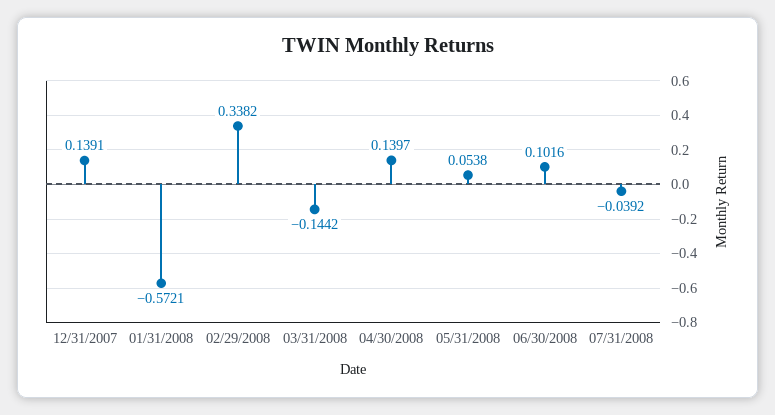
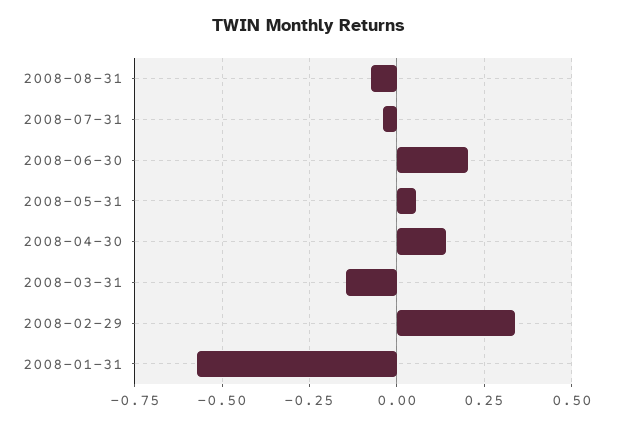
12/31/2007: 0.1391 -> none
06/30/2008: 0.1016 -> 0.2
2008-08-31: none -> -0.075

